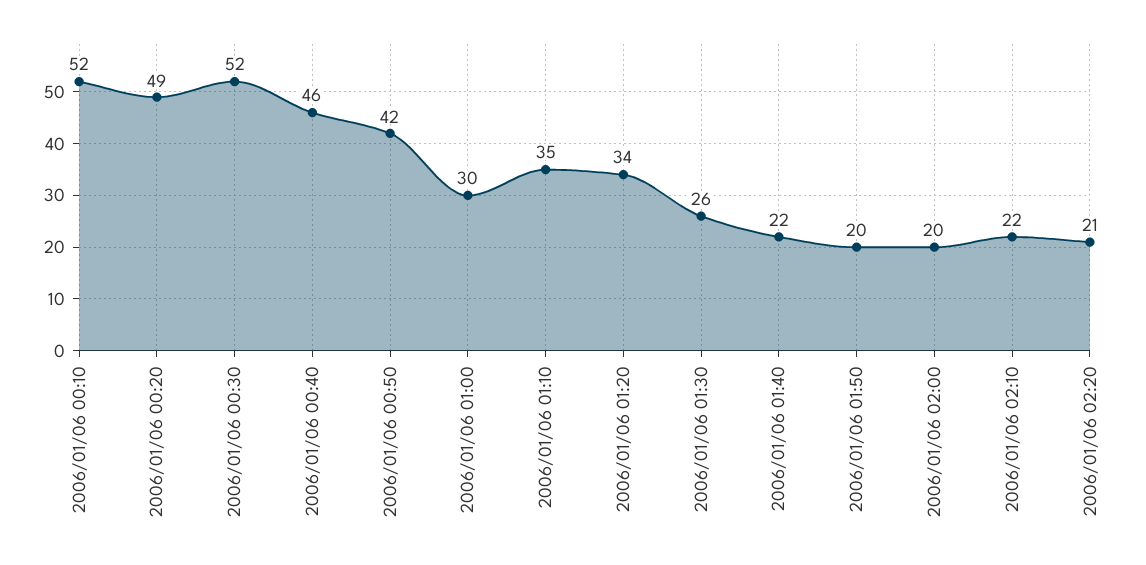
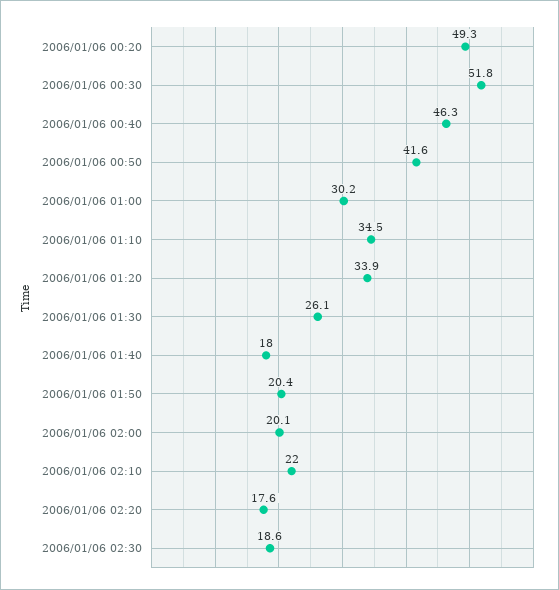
2006/01/06 00:10: 52 -> none
2006/01/06 01:40: 22 -> 18
2006/01/06 02:20: 21 -> 17.6
2006/01/06 02:30: none -> 18.6

